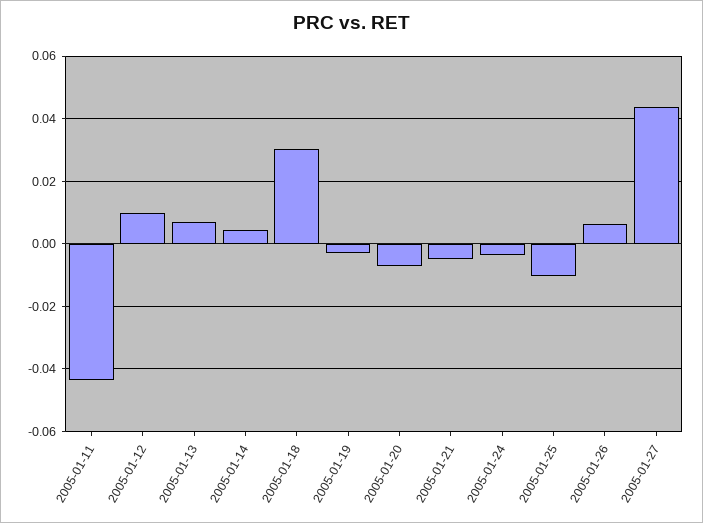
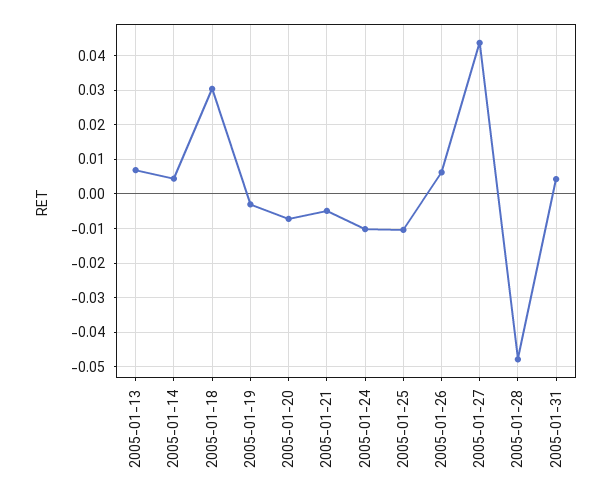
2005-01-11: -0.044 -> none
2005-01-12: 0.01 -> none
2005-01-24: -0.004 -> -0.01
2005-01-28: none -> -0.048
2005-01-31: none -> 0.004

